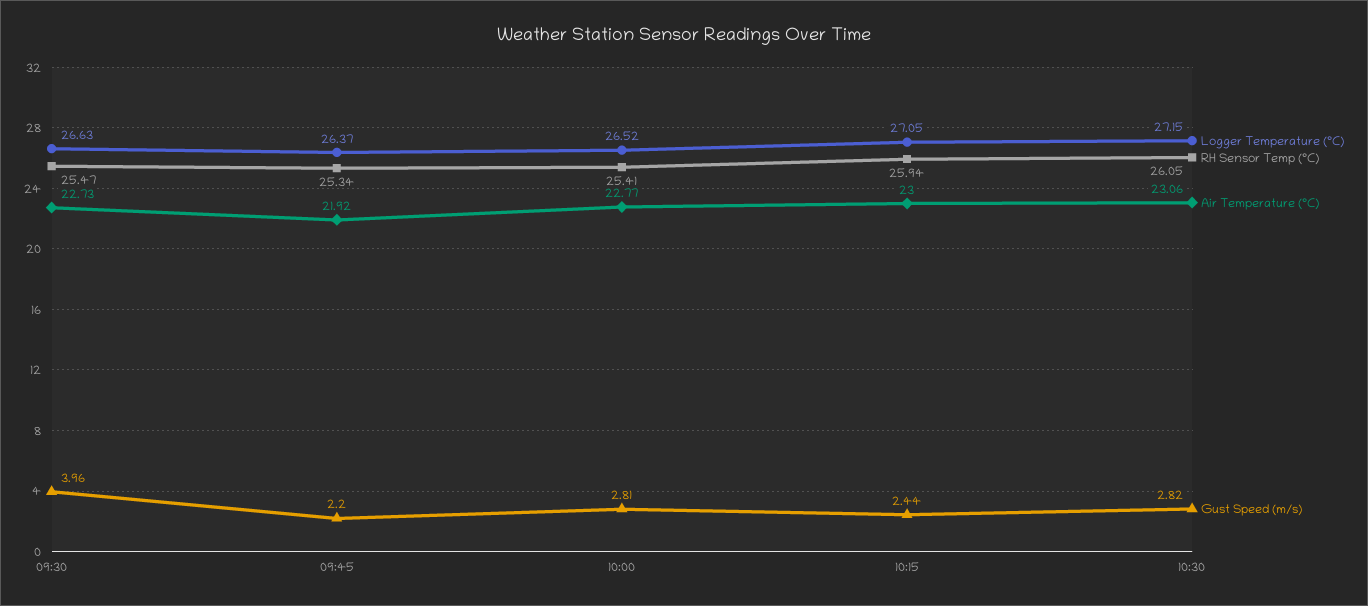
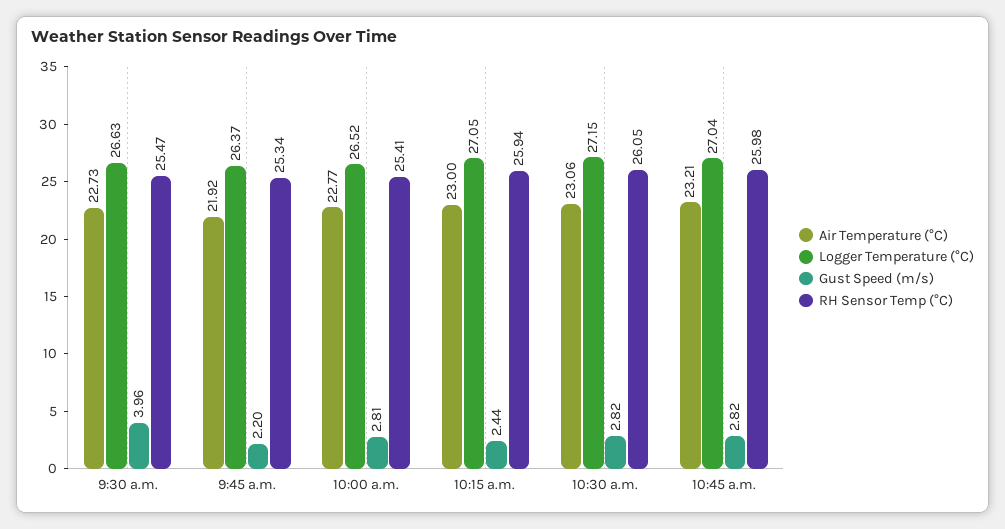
Air Temperature (°C), 10:45 a.m.: none -> 23.21
Logger Temperature (°C), 10:45 a.m.: none -> 27.04
Gust Speed (m/s), 10:45 a.m.: none -> 2.82
RH Sensor Temp (°C), 10:45 a.m.: none -> 25.98

